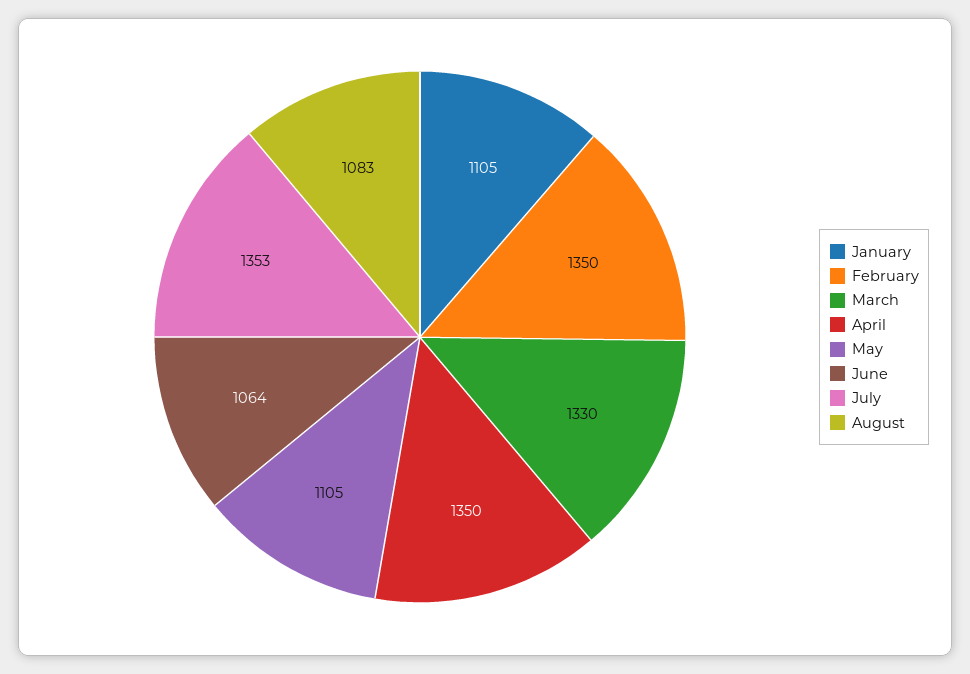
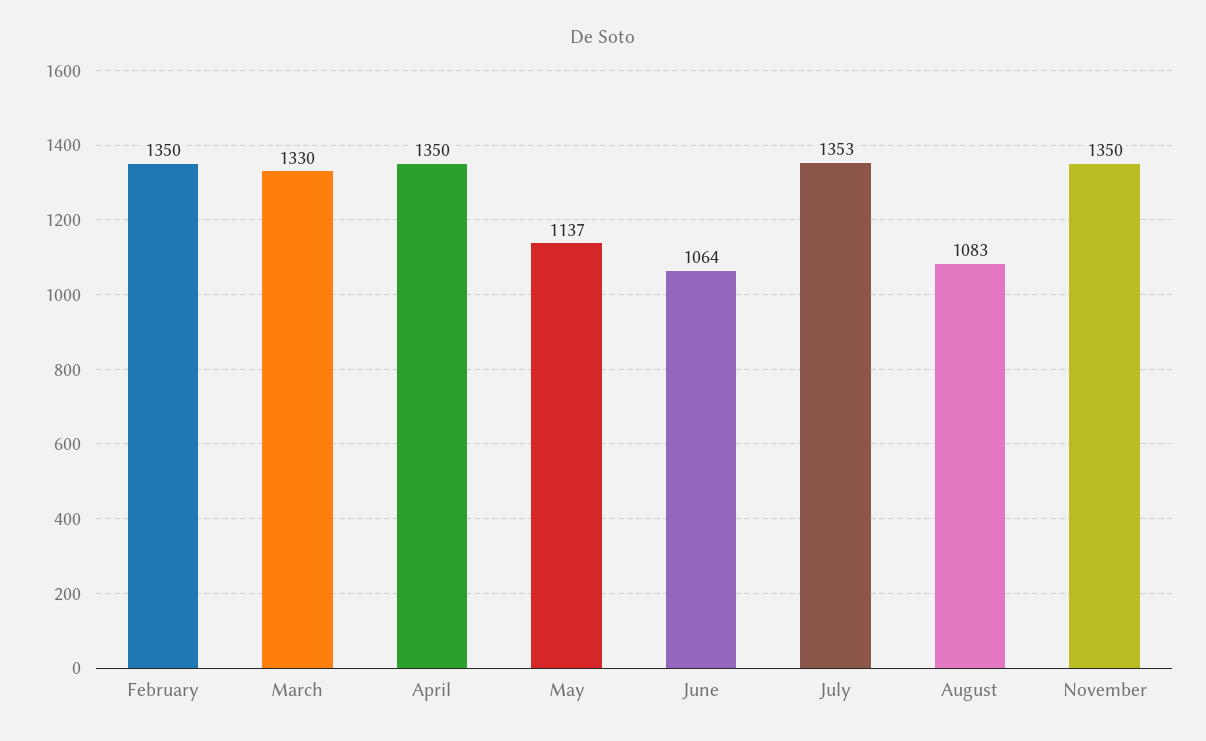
January: 1105 -> none
May: 1105 -> 1137
November: none -> 1350

